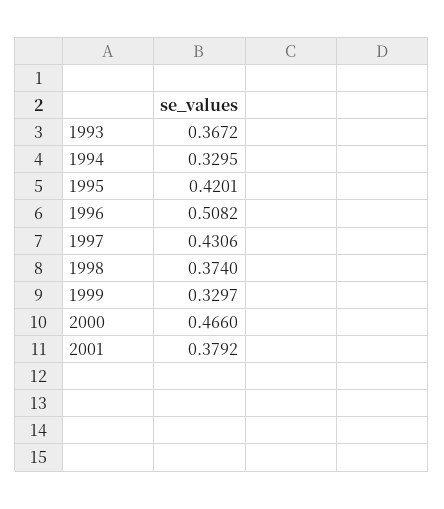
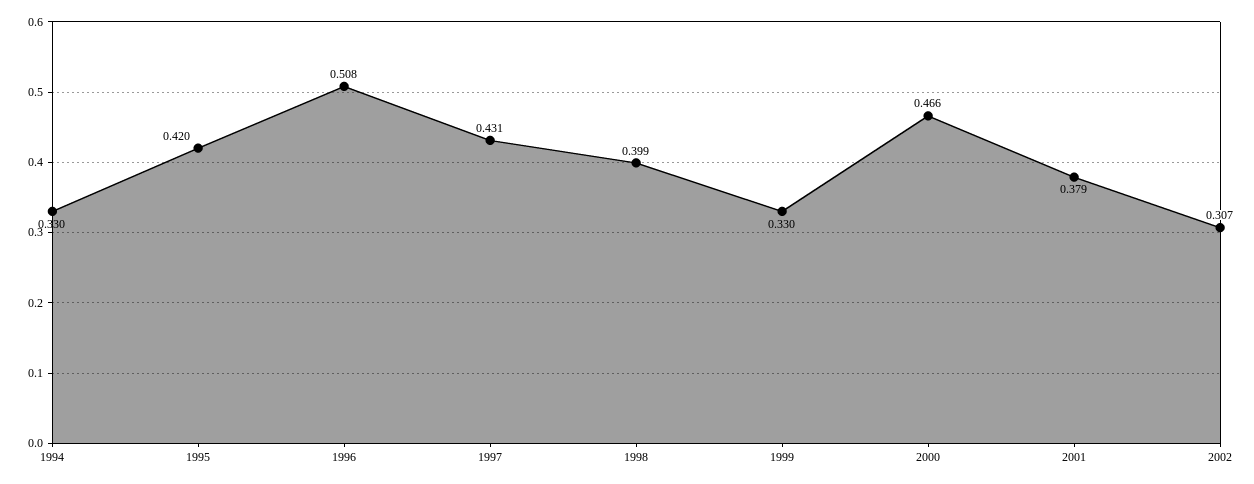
1993: 0.3672 -> none
1998: 0.374 -> 0.399
2002: none -> 0.307

